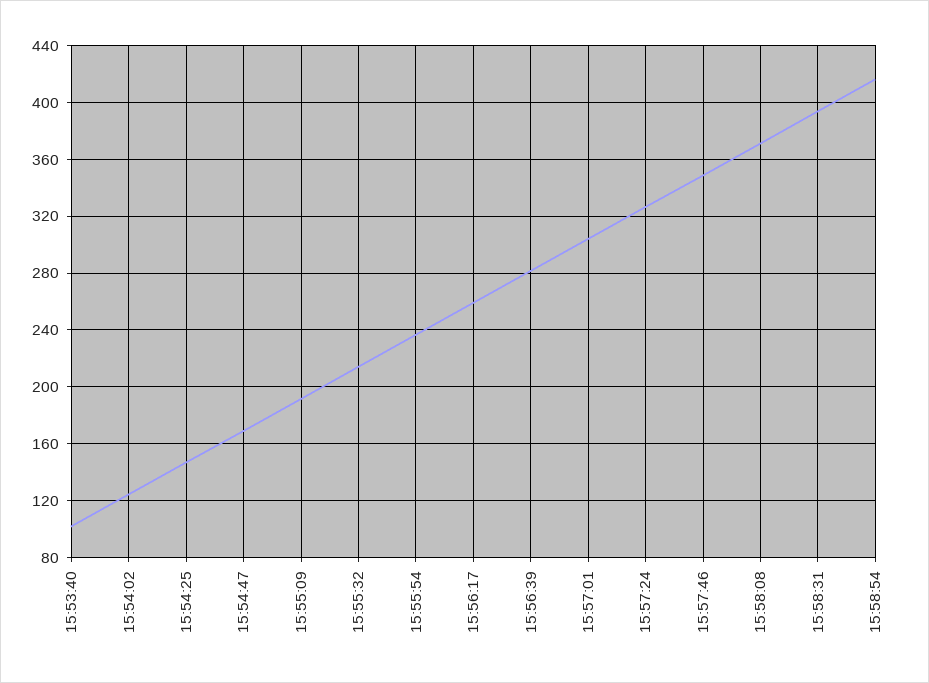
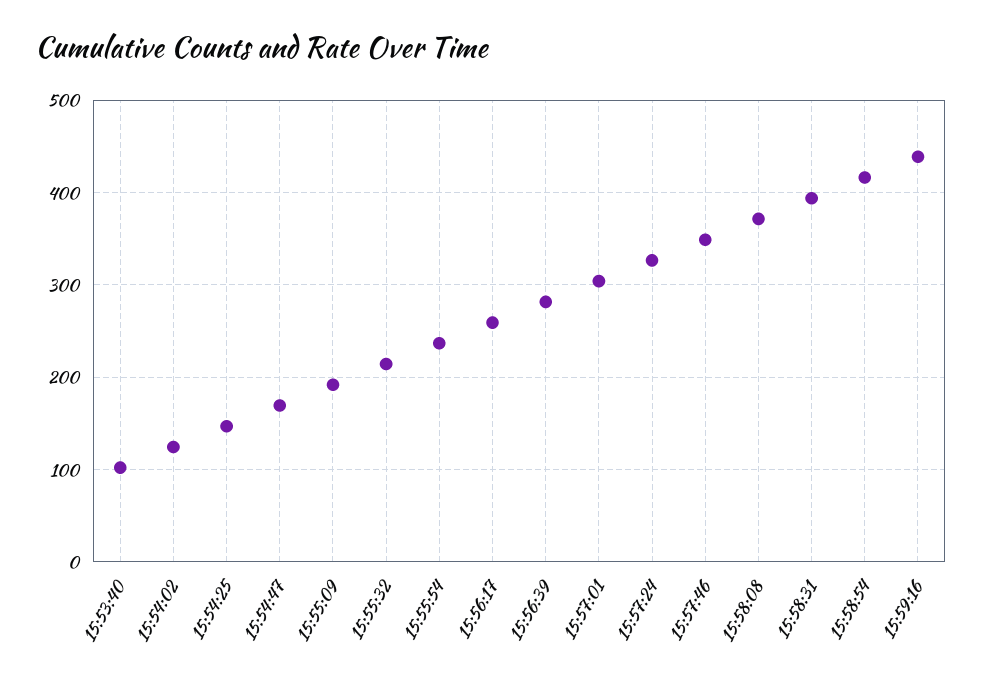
15:59:16: none -> 440

